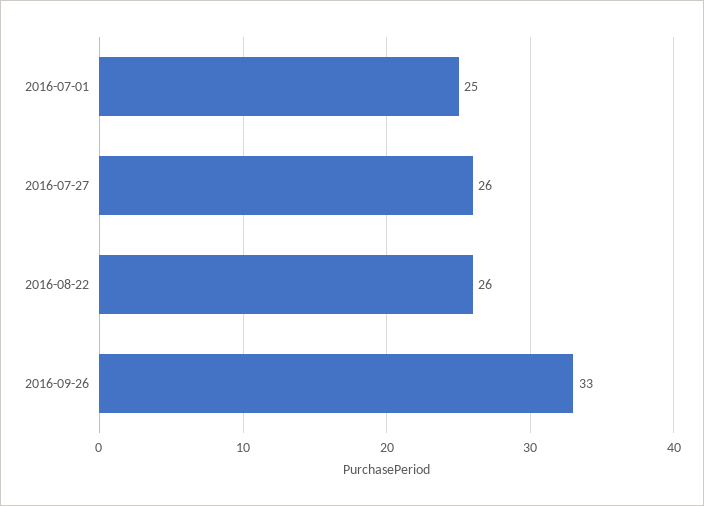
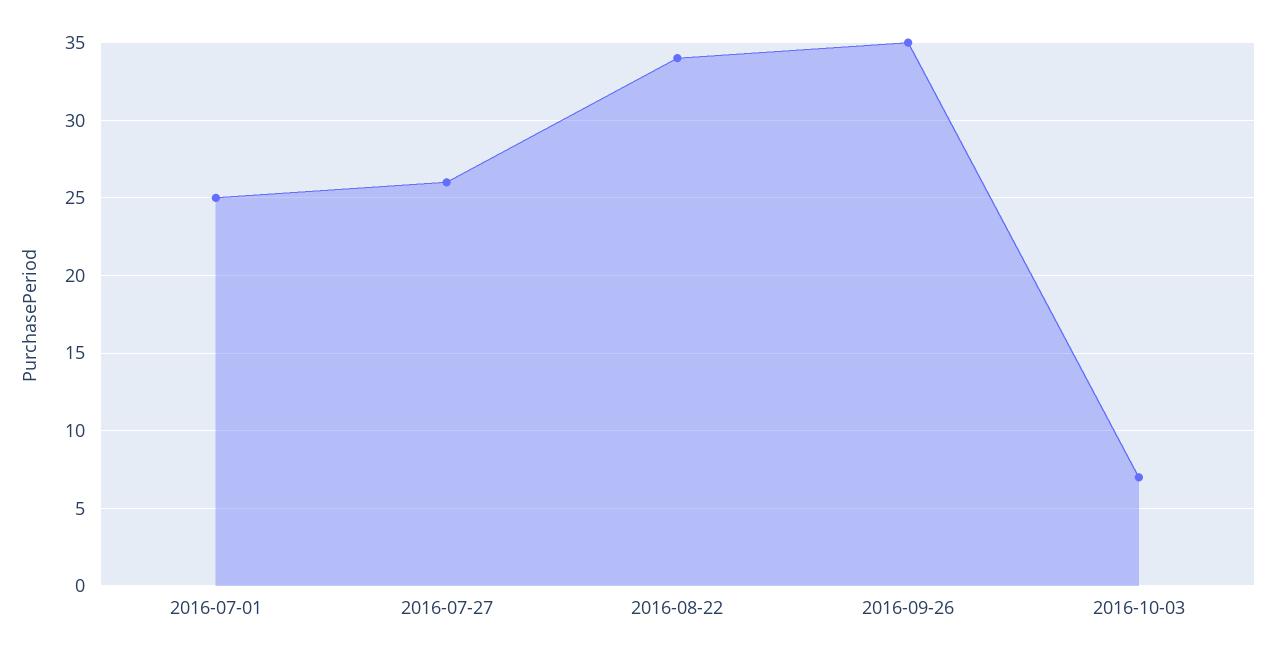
2016-08-22: 26 -> 34
2016-09-26: 33 -> 35
2016-10-03: none -> 7

